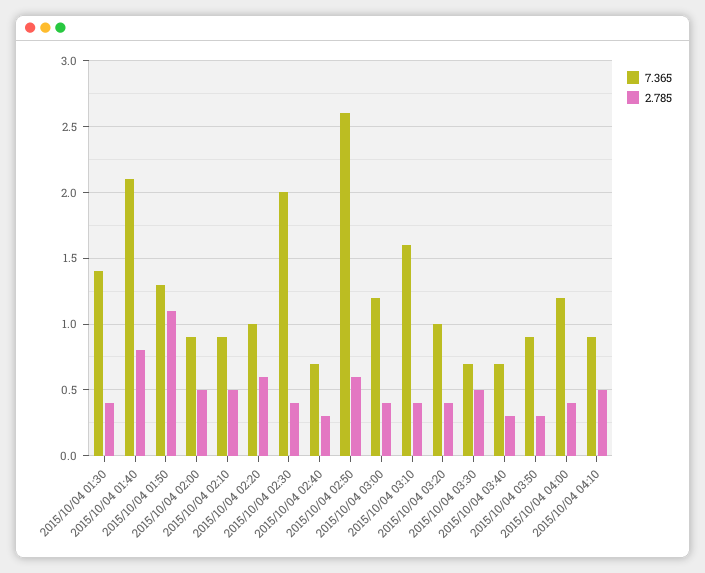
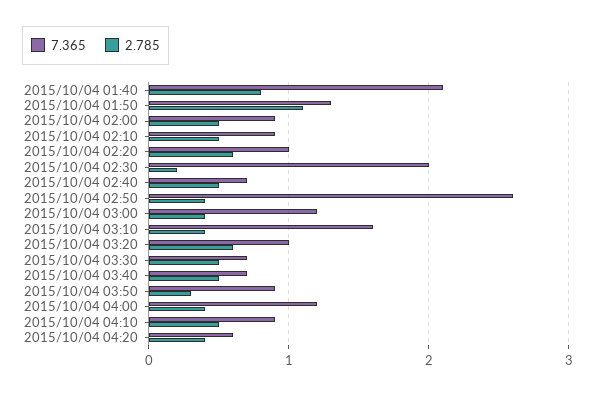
7.365, 2015/10/04 01:30: 1.4 -> none
2.785, 2015/10/04 01:30: 0.4 -> none
2.785, 2015/10/04 02:30: 0.4 -> 0.2
2.785, 2015/10/04 02:40: 0.3 -> 0.5
2.785, 2015/10/04 02:50: 0.6 -> 0.4
2.785, 2015/10/04 03:20: 0.4 -> 0.6
2.785, 2015/10/04 03:40: 0.3 -> 0.5
7.365, 2015/10/04 04:20: none -> 0.6
2.785, 2015/10/04 04:20: none -> 0.4

